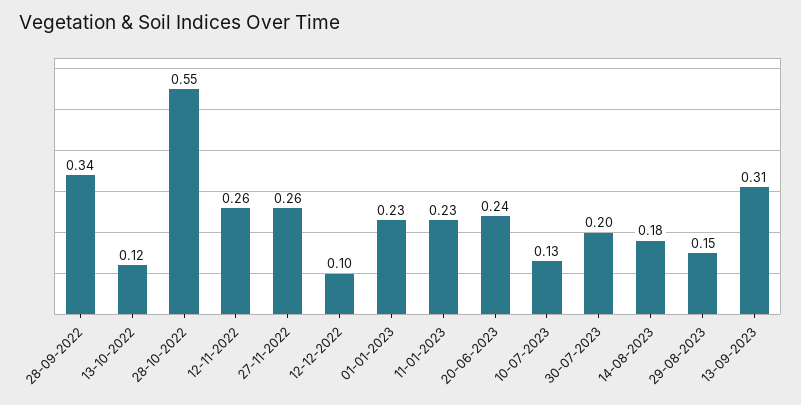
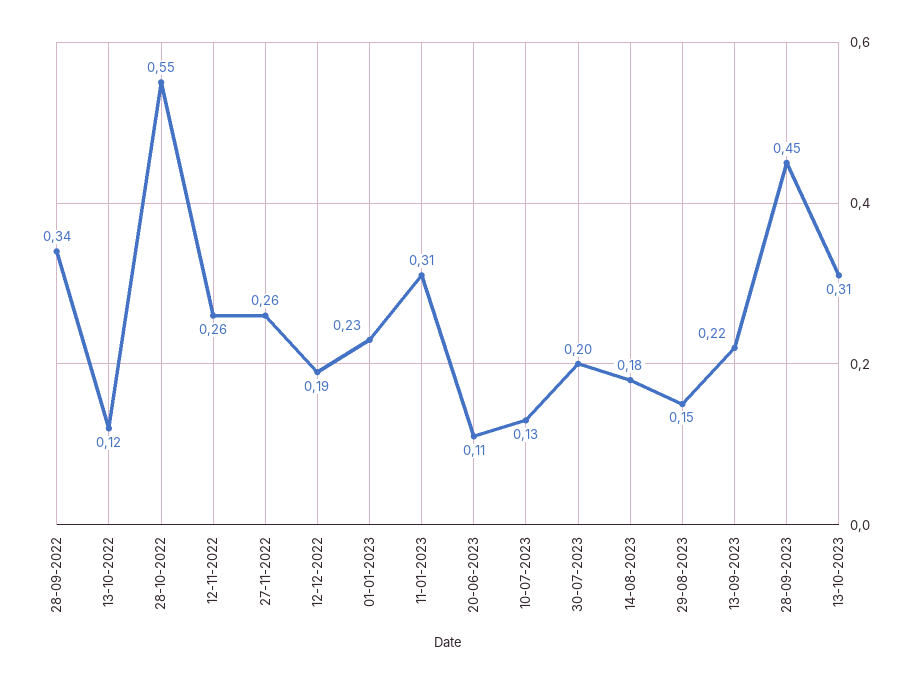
12-12-2022: 0.1 -> 0.19
11-01-2023: 0.23 -> 0.31
20-06-2023: 0.24 -> 0.11
13-09-2023: 0.31 -> 0.22
28-09-2023: none -> 0.45
13-10-2023: none -> 0.31

